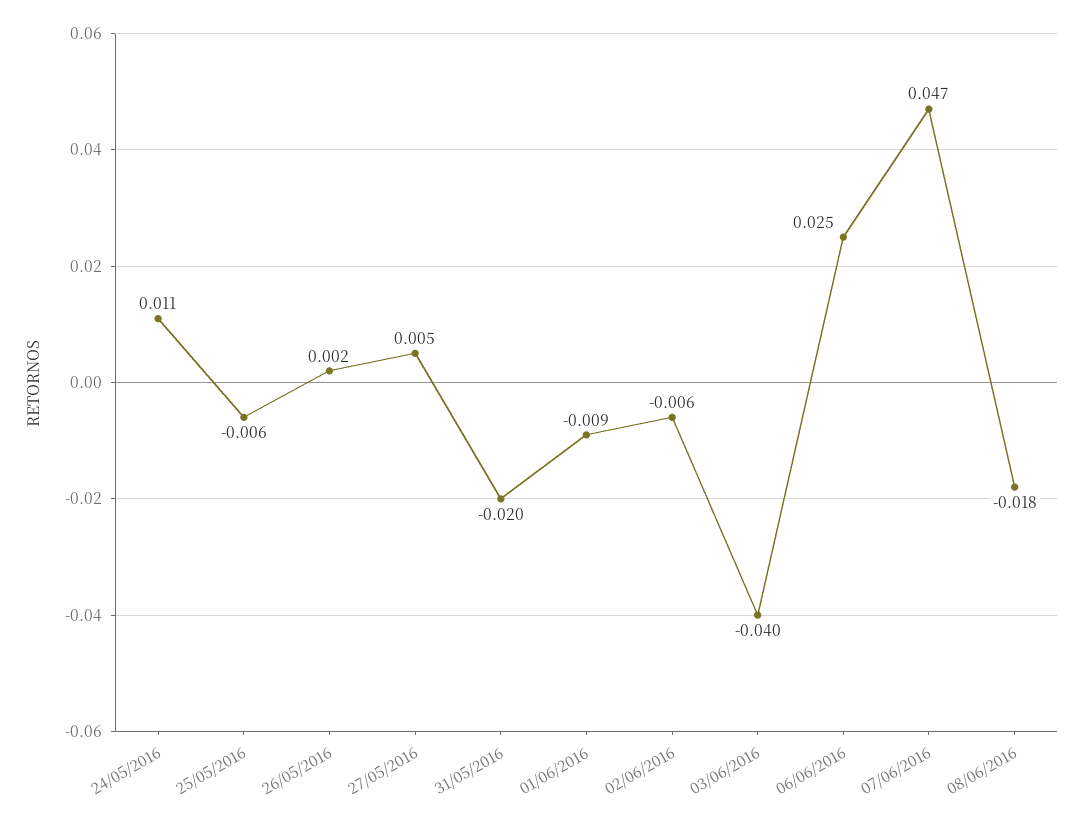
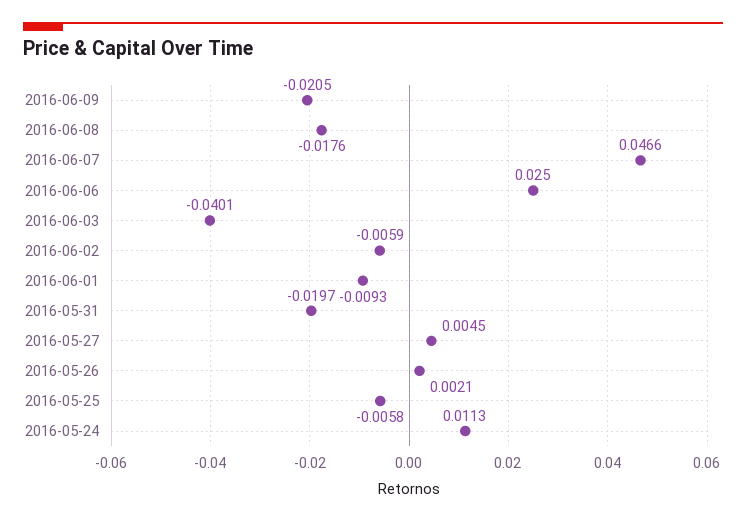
2016-06-09: none -> -0.0205

